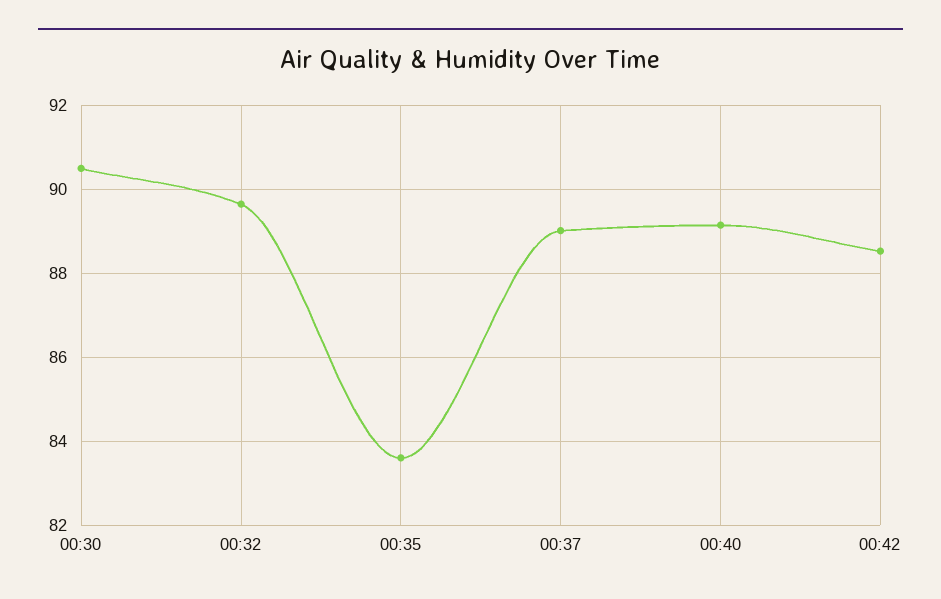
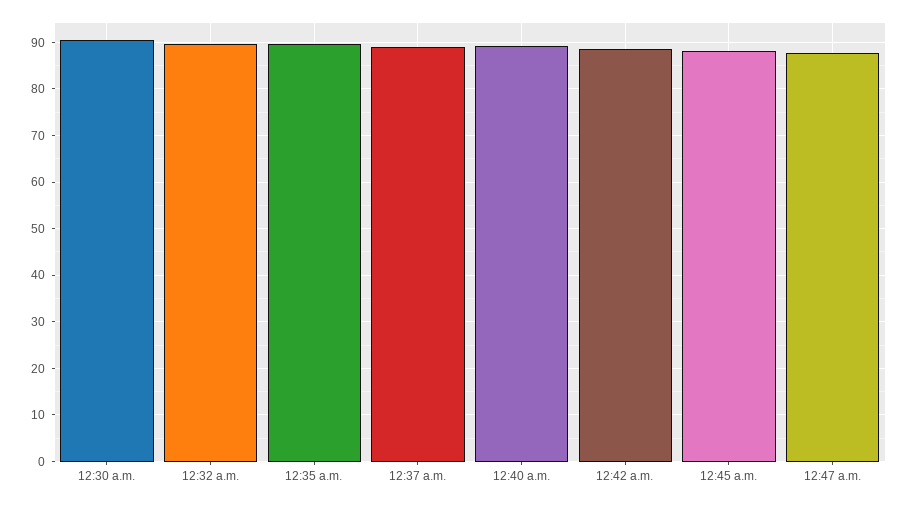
00:35: 83.6 -> 90
12:45 a.m.: none -> 88
12:47 a.m.: none -> 88

